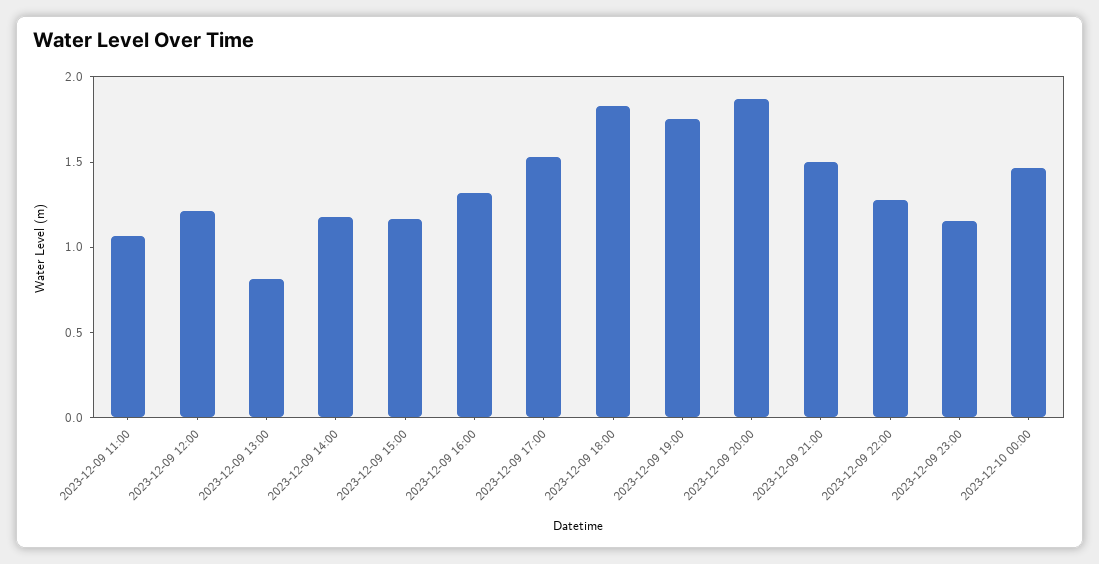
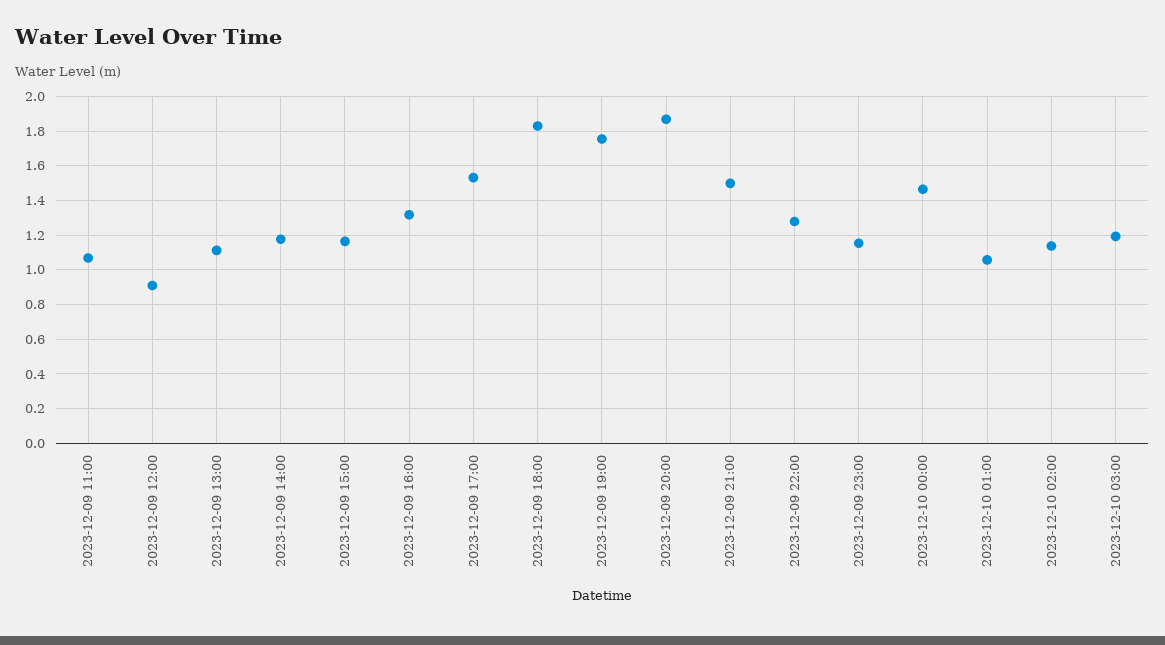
2023-12-09 12:00: 1.2 -> 0.9
2023-12-09 13:00: 0.8 -> 1.1
2023-12-10 01:00: none -> 1.05
2023-12-10 02:00: none -> 1.15
2023-12-10 03:00: none -> 1.2

